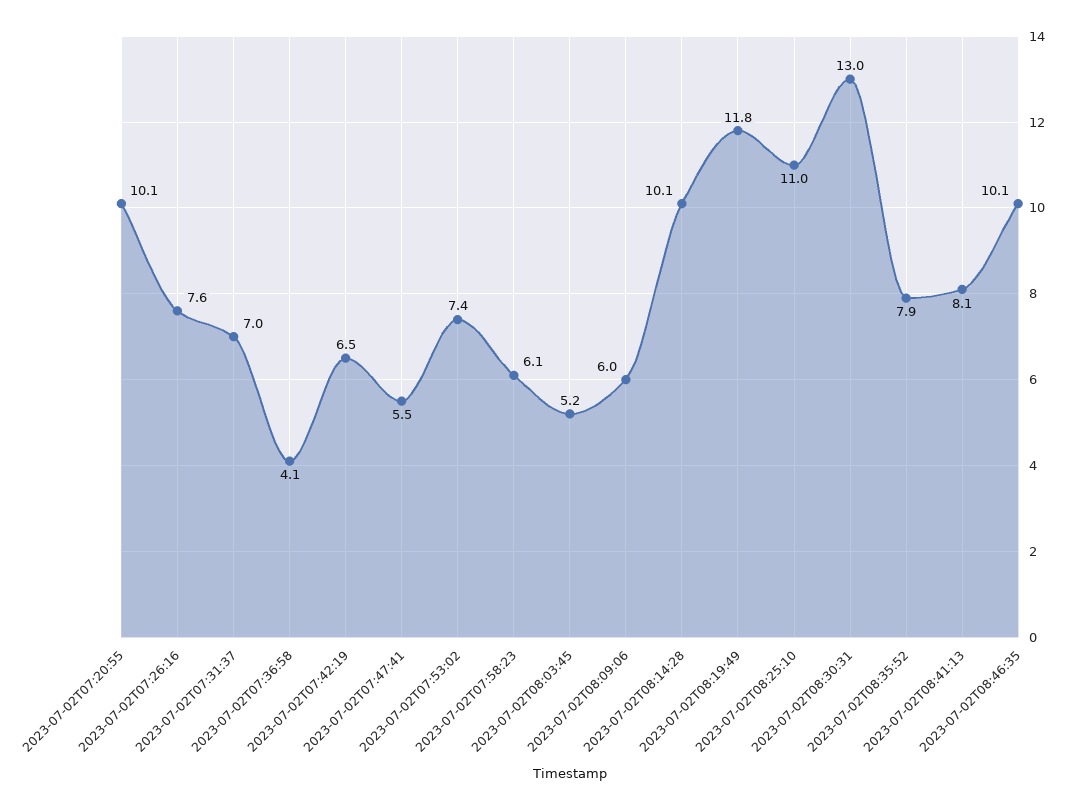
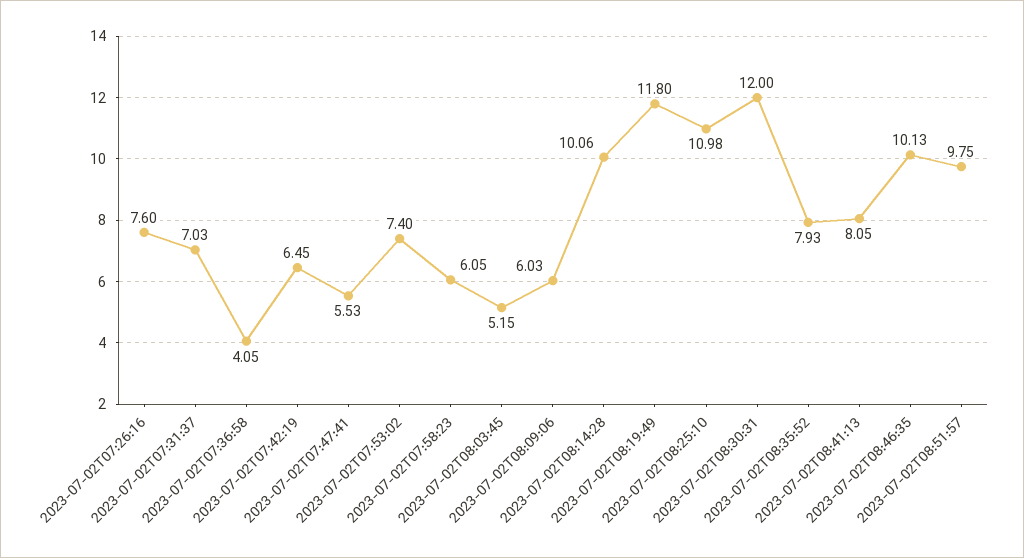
2023-07-02T07:20:55: 10.1 -> none
2023-07-02T08:30:31: 13 -> 12
2023-07-02T08:51:57: none -> 9.75

